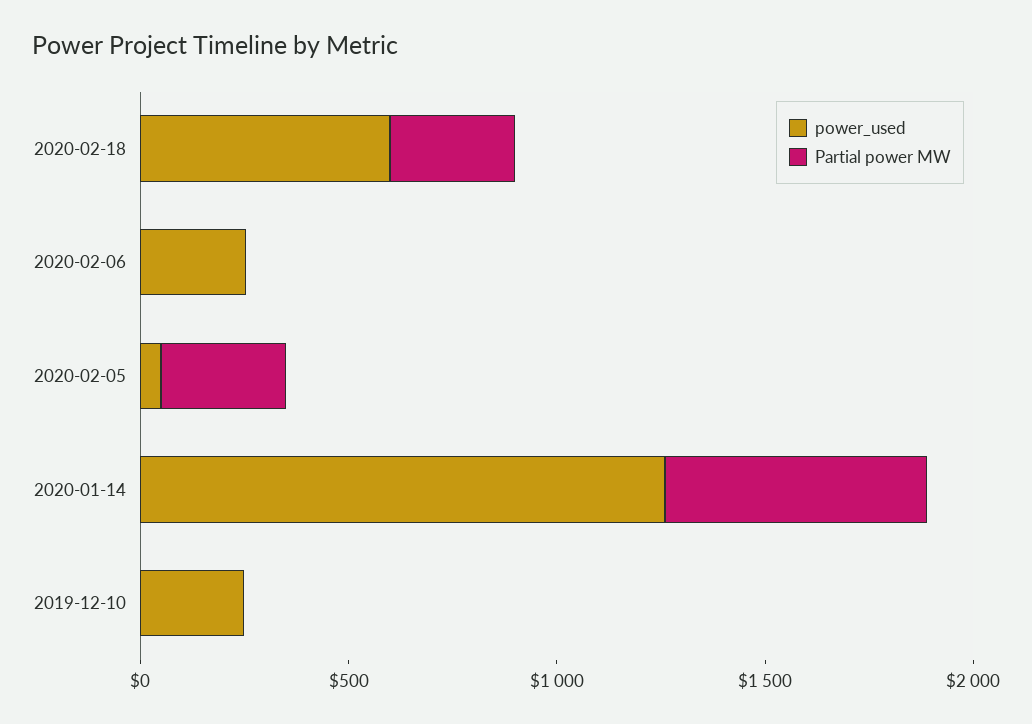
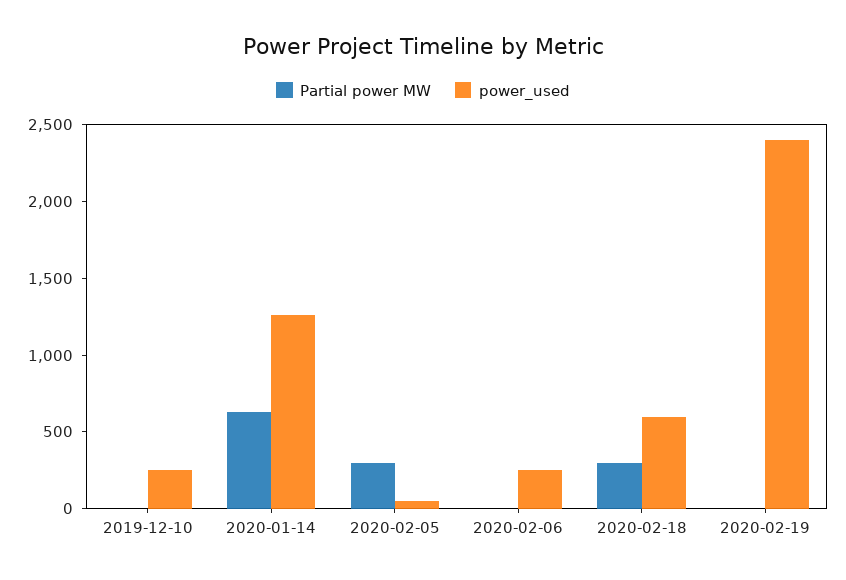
Partial power MW, 2020-02-19: none -> 0
power_used, 2020-02-19: none -> 2400

